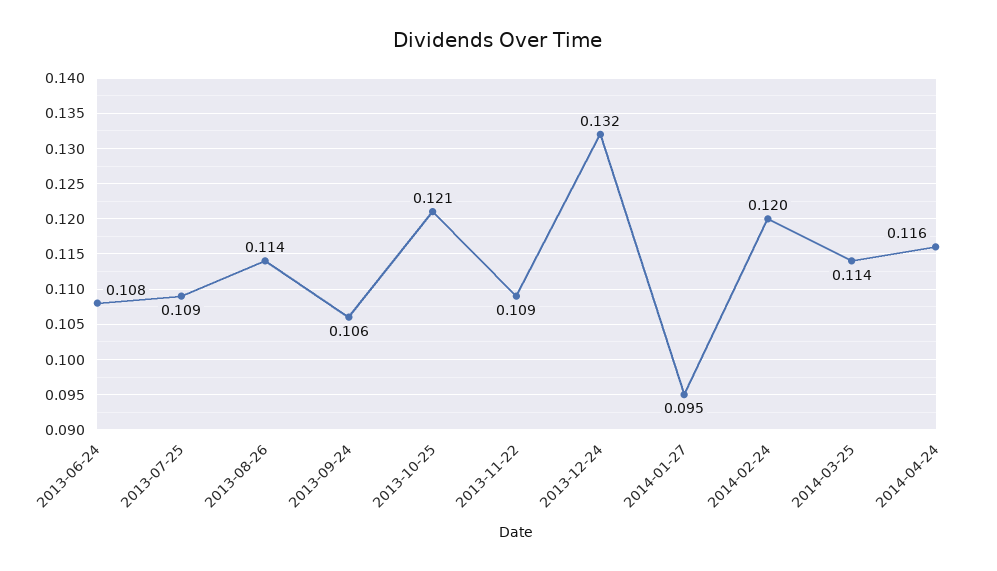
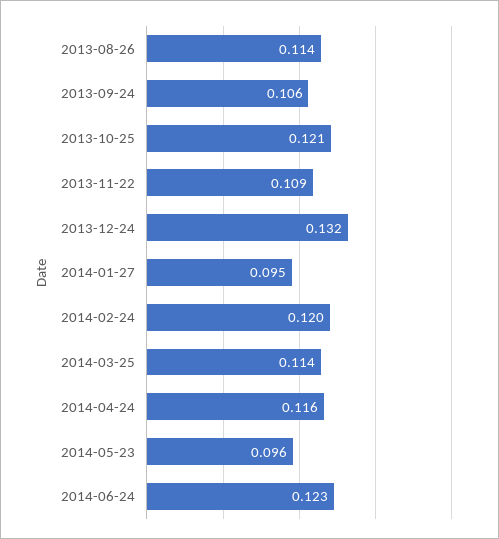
2013-06-24: 0.108 -> none
2013-07-25: 0.109 -> none
2014-05-23: none -> 0.096
2014-06-24: none -> 0.123

